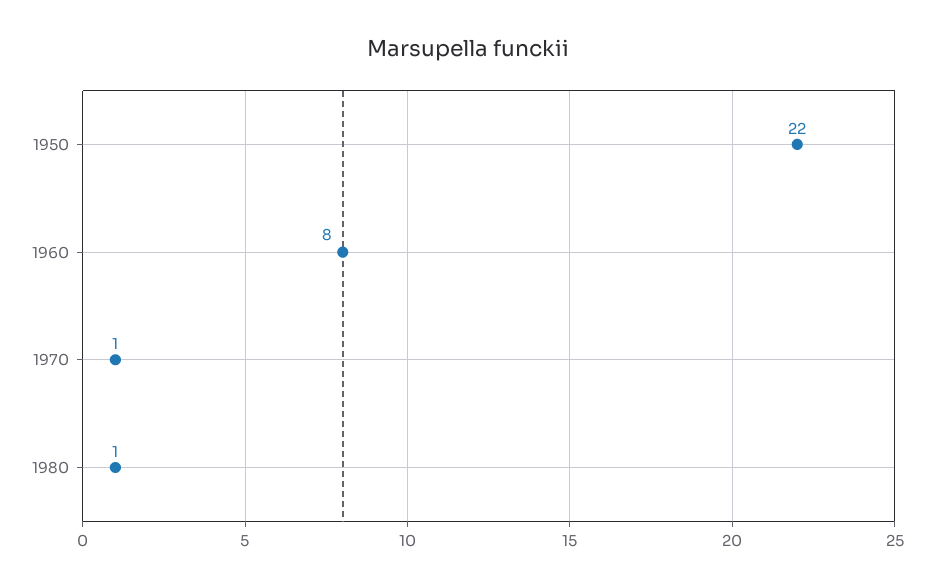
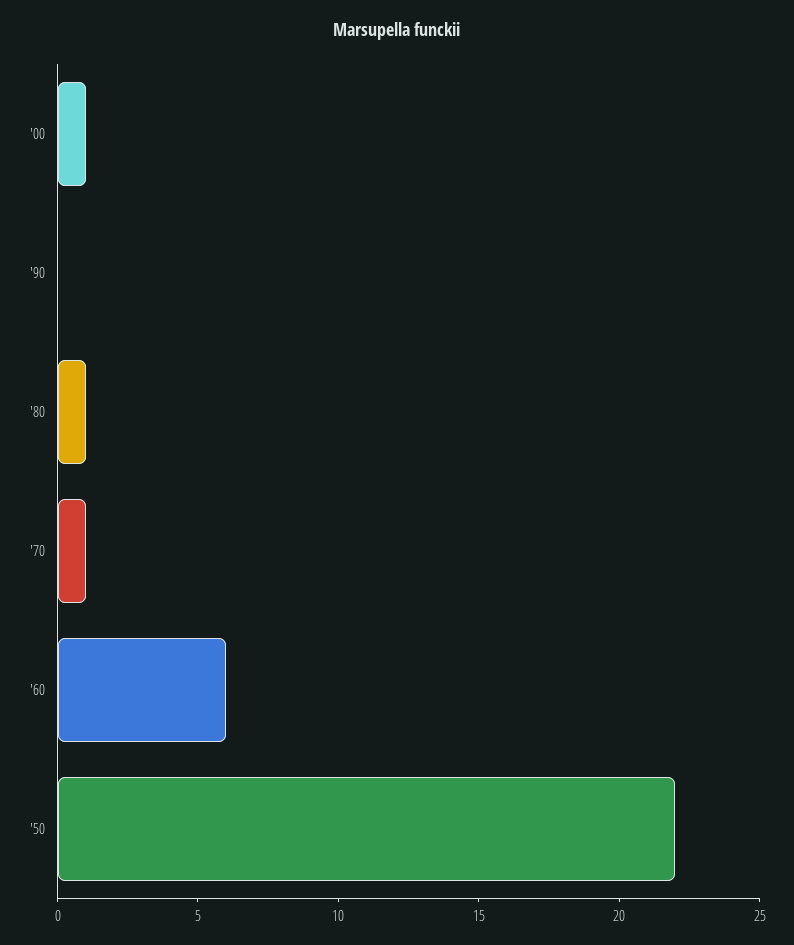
1960: 8 -> 6
'00: none -> 1
'90: none -> 0

